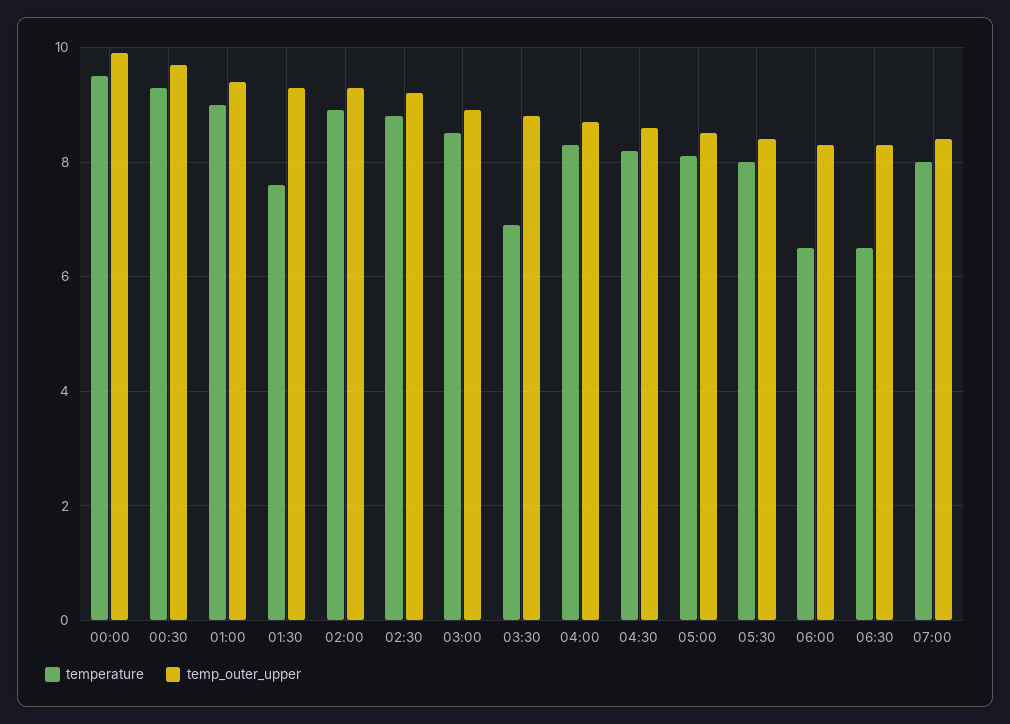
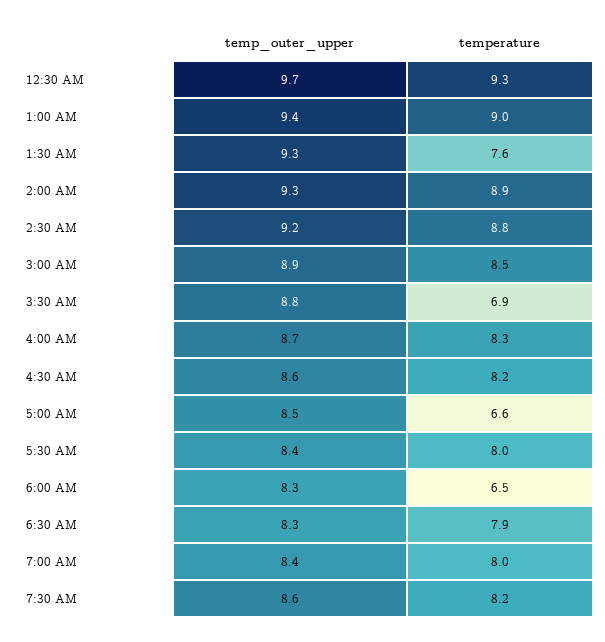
temperature, 00:00: 9.5 -> none
temp_outer_upper, 00:00: 10 -> none
temperature, 05:00: 8 -> 6.6
temperature, 06:30: 6.5 -> 7.9
temp_outer_upper, 7:30 AM: none -> 8.6
temperature, 7:30 AM: none -> 8.2

